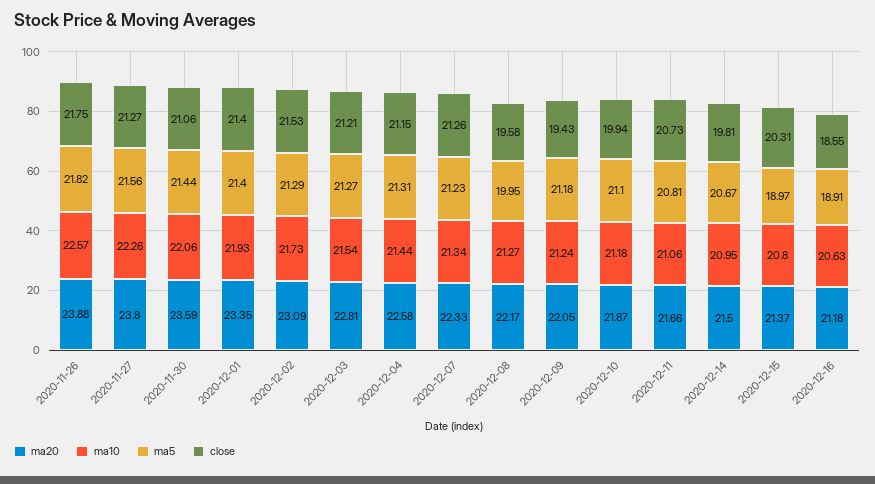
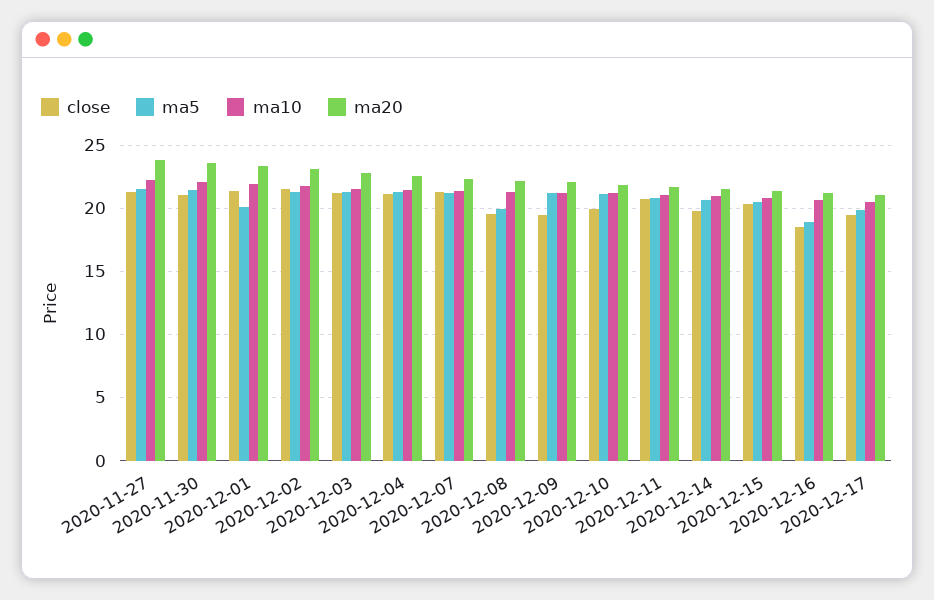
ma20, 2020-11-26: 23.88 -> none
ma10, 2020-11-26: 22.57 -> none
ma5, 2020-11-26: 21.82 -> none
close, 2020-11-26: 21.75 -> none
ma5, 2020-12-01: 21.4 -> 20
ma5, 2020-12-15: 18.97 -> 20.5
close, 2020-12-17: none -> 19.5
ma5, 2020-12-17: none -> 20
ma10, 2020-12-17: none -> 20.5
ma20, 2020-12-17: none -> 21

